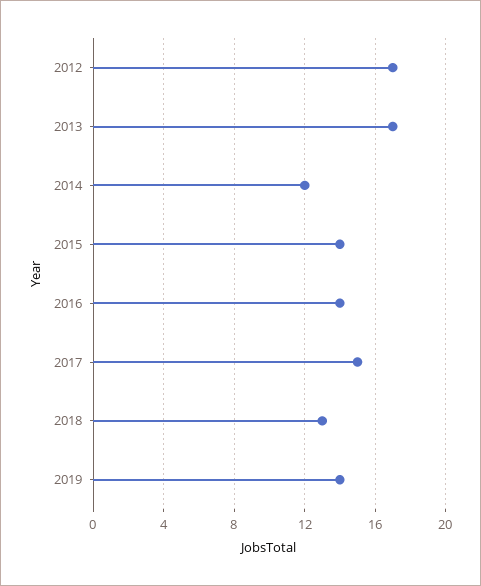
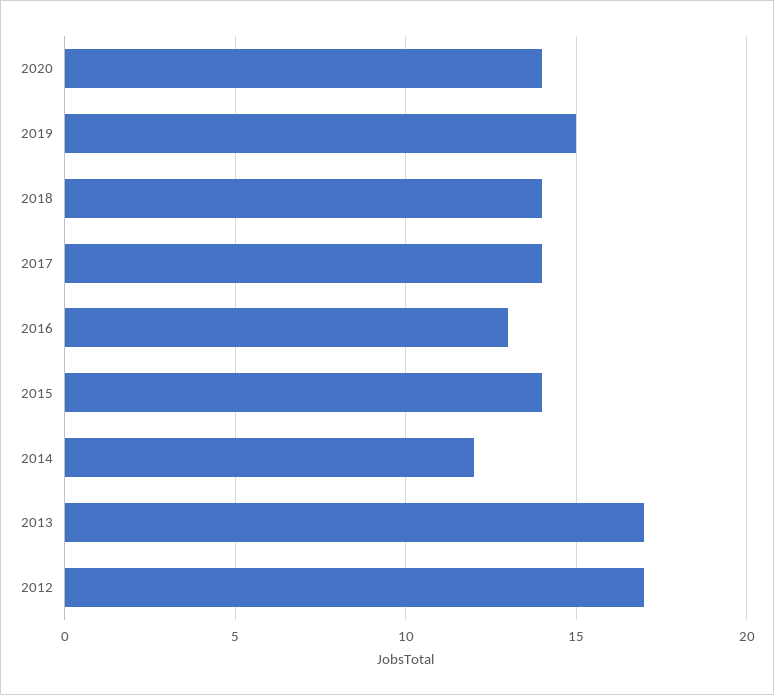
2016: 14 -> 13
2017: 15 -> 14
2018: 13 -> 14
2019: 14 -> 15
2020: none -> 14

